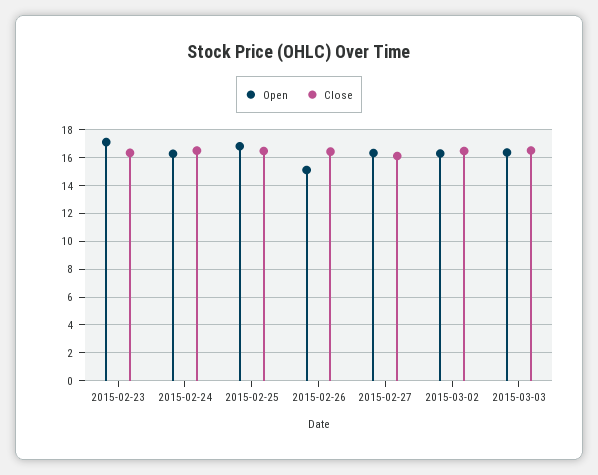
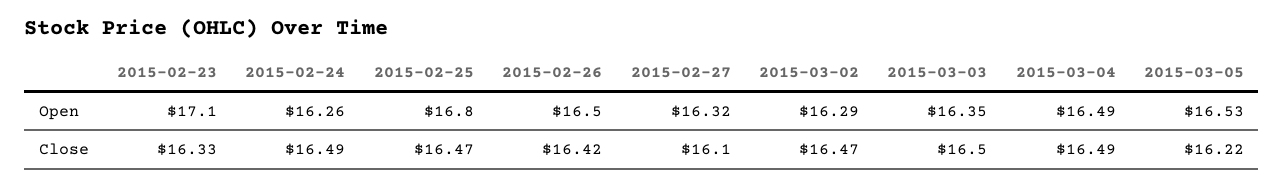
Open, 2015-02-26: 15 -> 16.5
Open, 2015-03-04: none -> 16.49
Open, 2015-03-05: none -> 16.53
Close, 2015-03-04: none -> 16.49
Close, 2015-03-05: none -> 16.22

